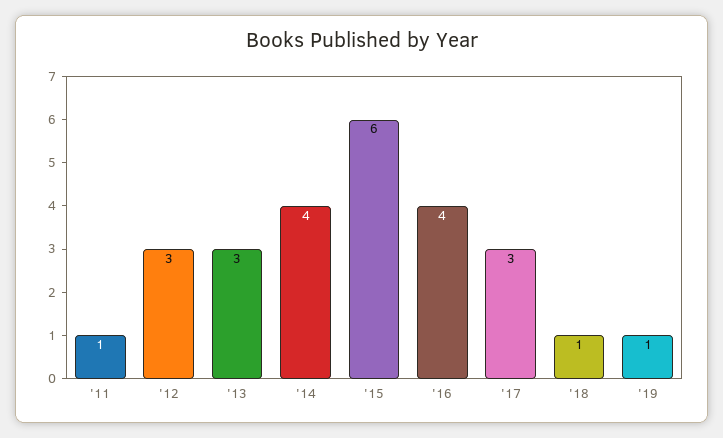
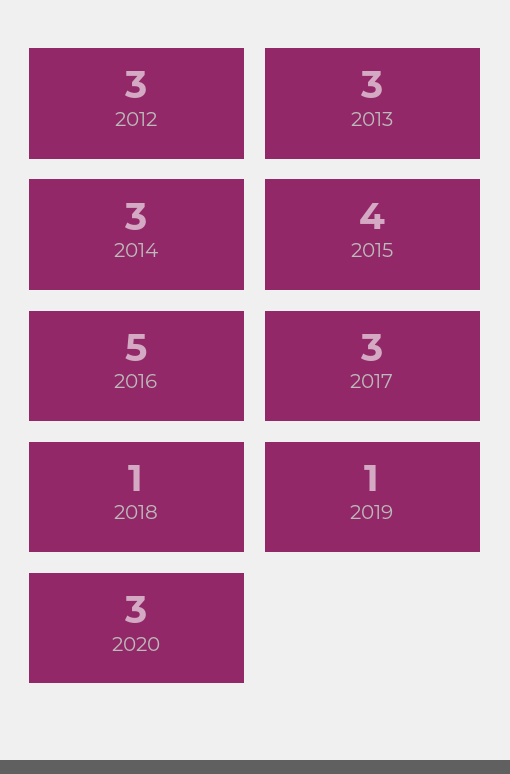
'11: 1 -> none
'14: 4 -> 3
'15: 6 -> 4
'16: 4 -> 5
2020: none -> 3

